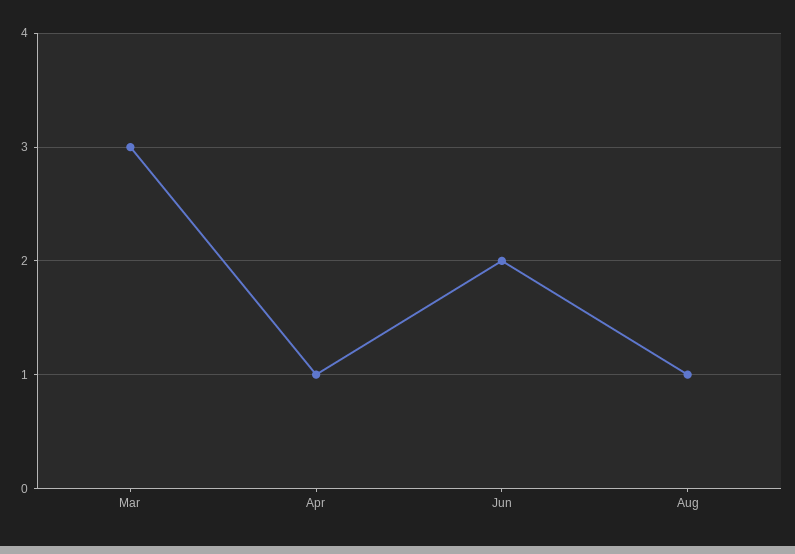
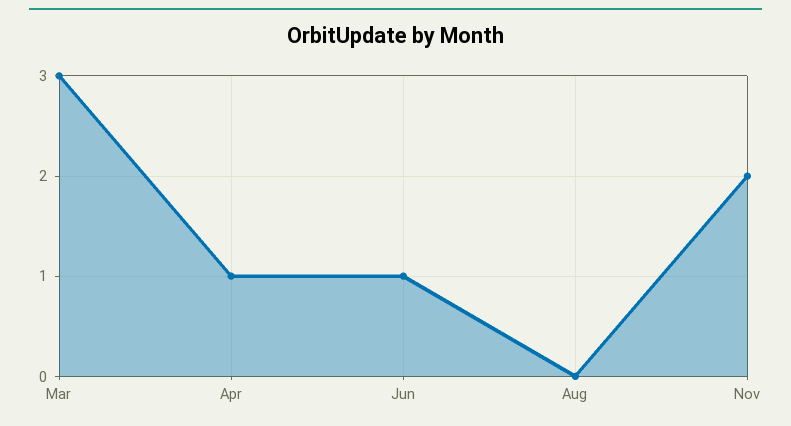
Jun: 2 -> 1
Aug: 1 -> 0
Nov: none -> 2

